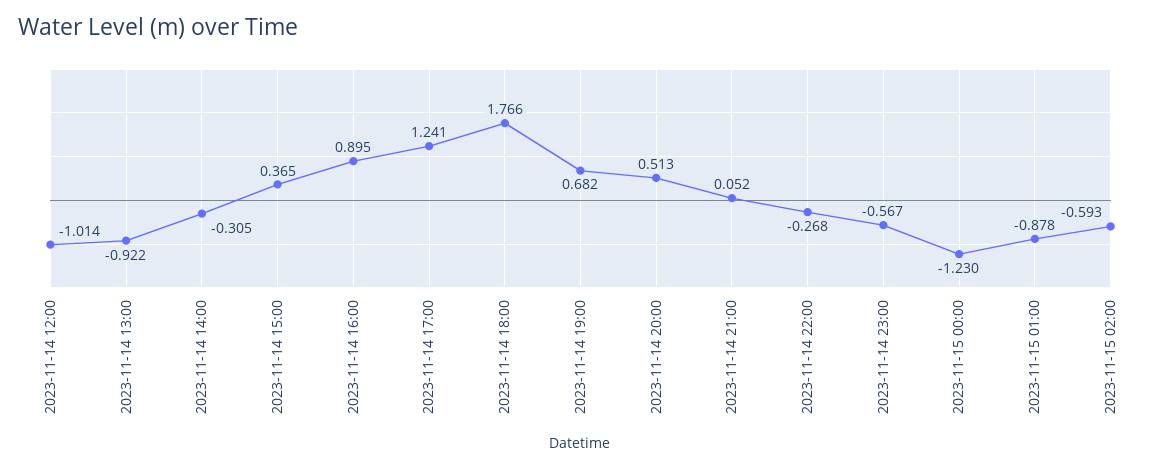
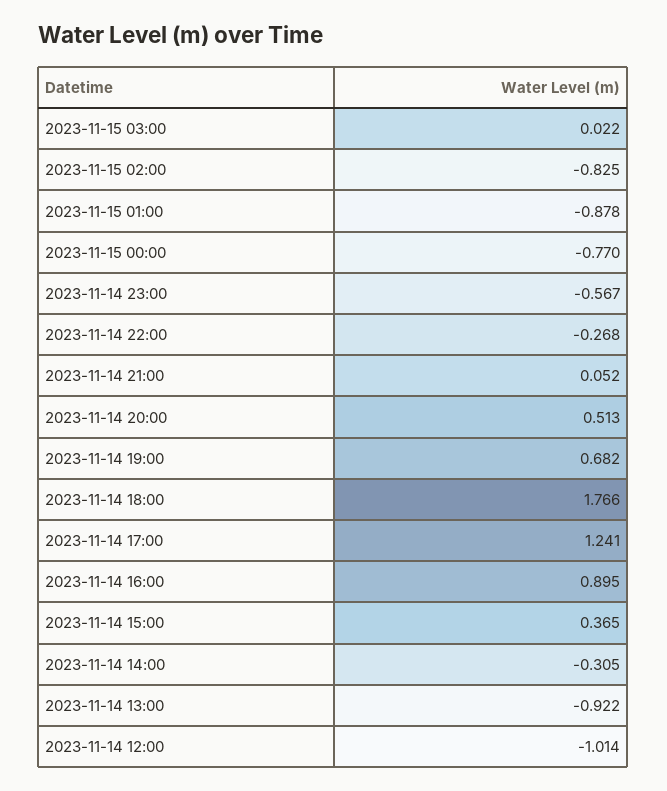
2023-11-15 00:00: -1.23 -> -0.77
2023-11-15 02:00: -0.593 -> -0.825
2023-11-15 03:00: none -> 0.022

